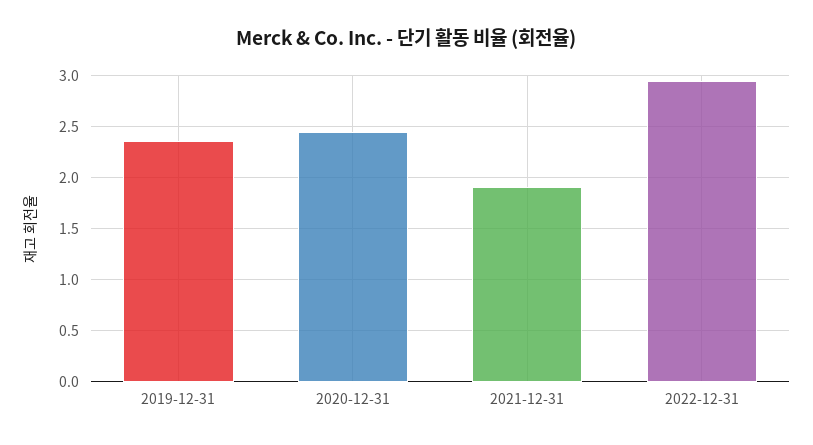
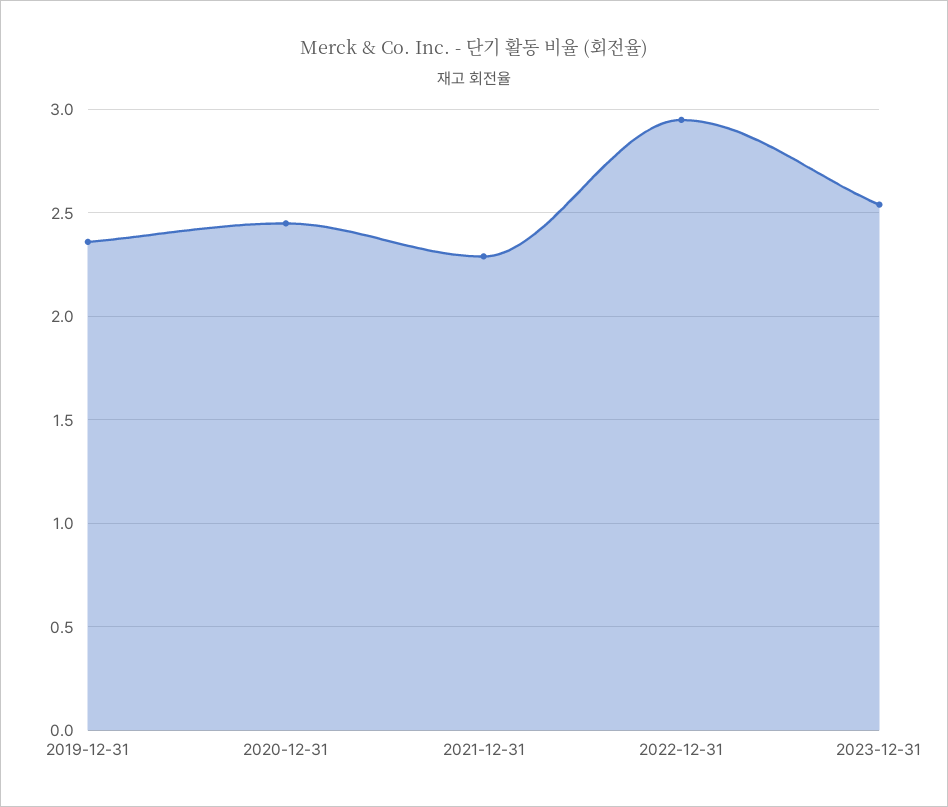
2021-12-31: 1.9 -> 2.3
2023-12-31: none -> 2.55

